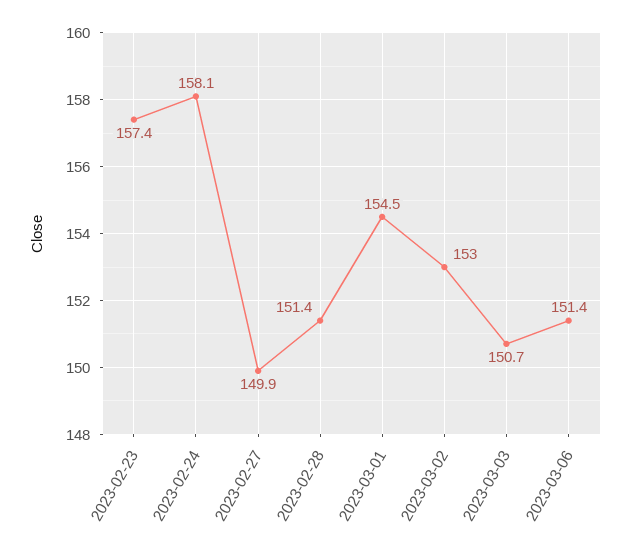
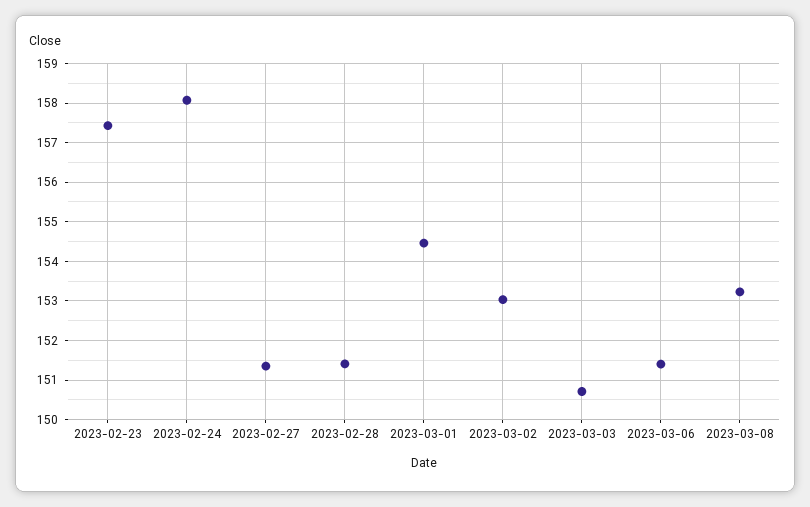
2023-02-27: 149.9 -> 151.4
2023-03-08: none -> 153.2

